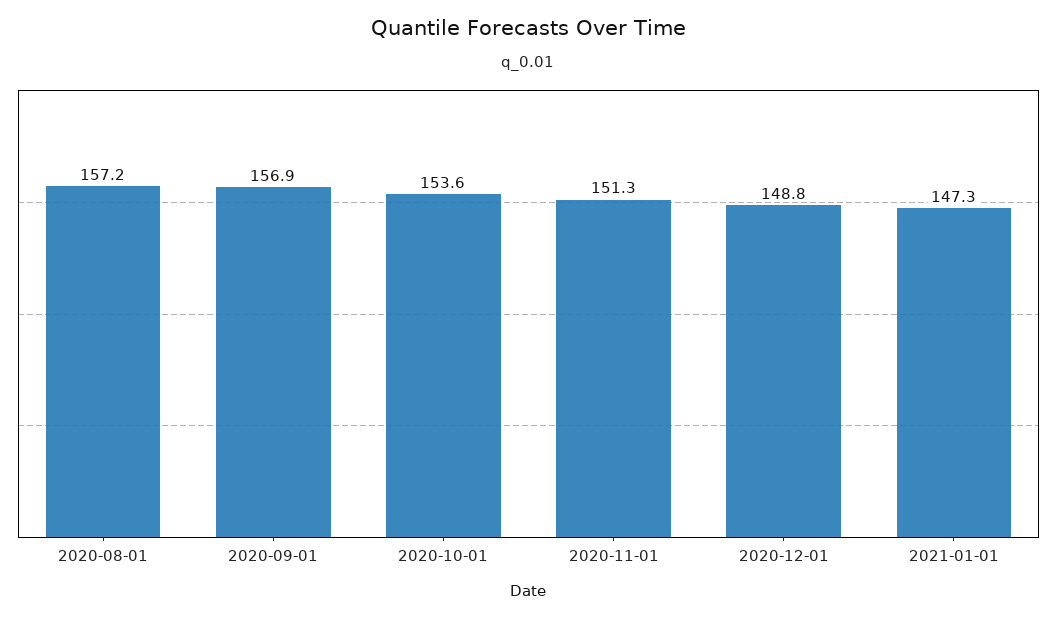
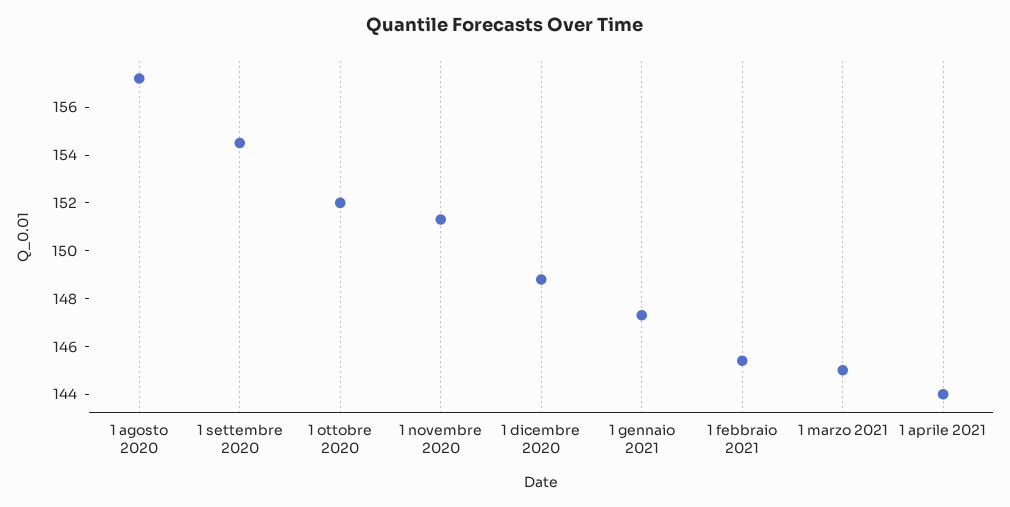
2020-09-01: 156.9 -> 154.5
2020-10-01: 153.6 -> 152
1 febbraio 2021: none -> 145.5
1 marzo 2021: none -> 145
1 aprile 2021: none -> 144

